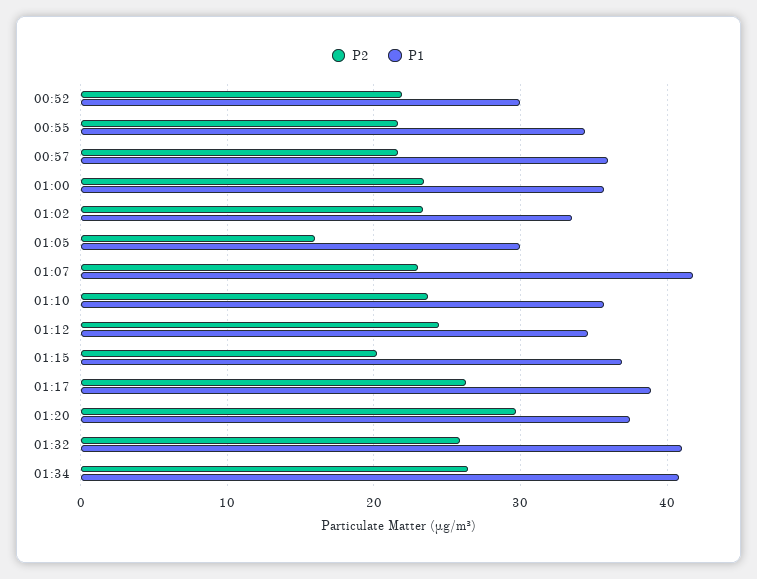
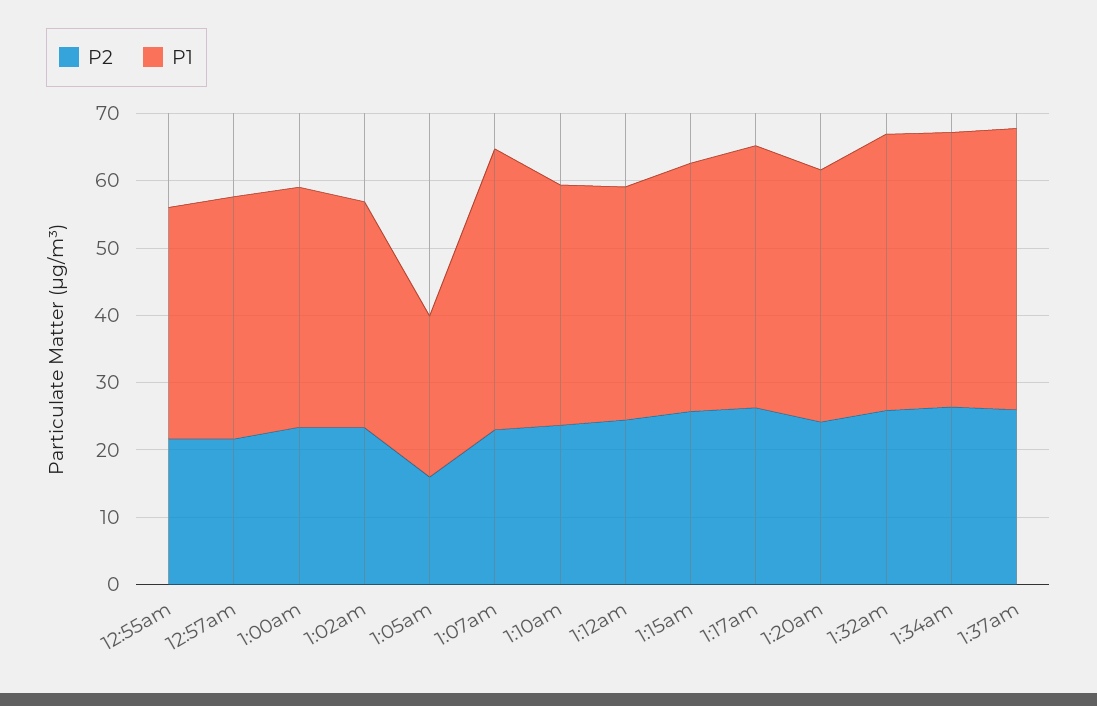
P2, 00:52: 22 -> none
P1, 00:52: 30 -> none
P1, 01:05: 30 -> 24
P2, 01:15: 20 -> 26
P2, 01:20: 30 -> 24
P2, 1:37am: none -> 26
P1, 1:37am: none -> 42

